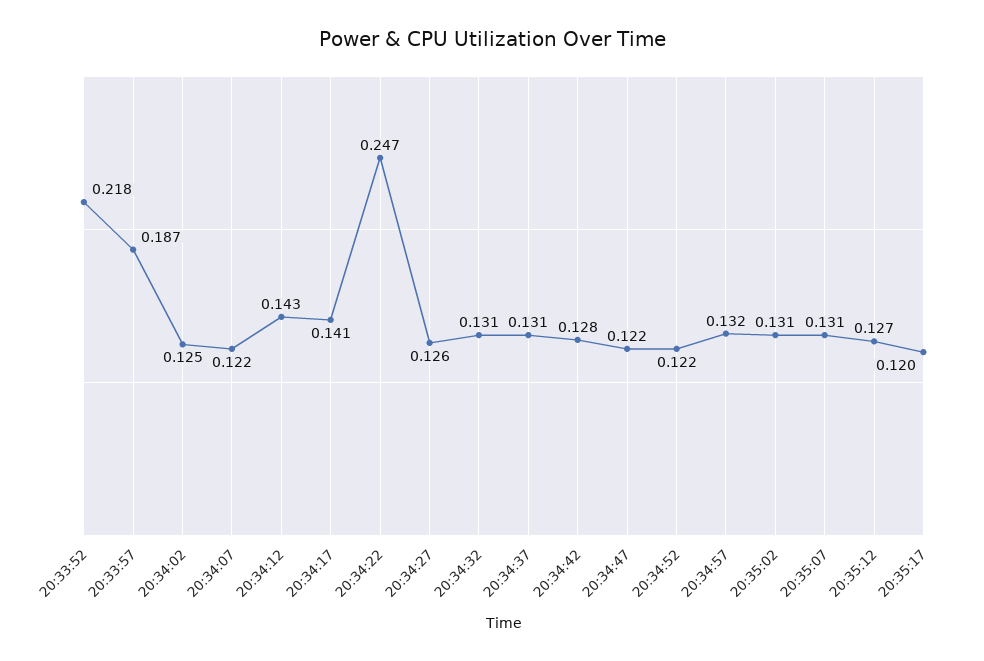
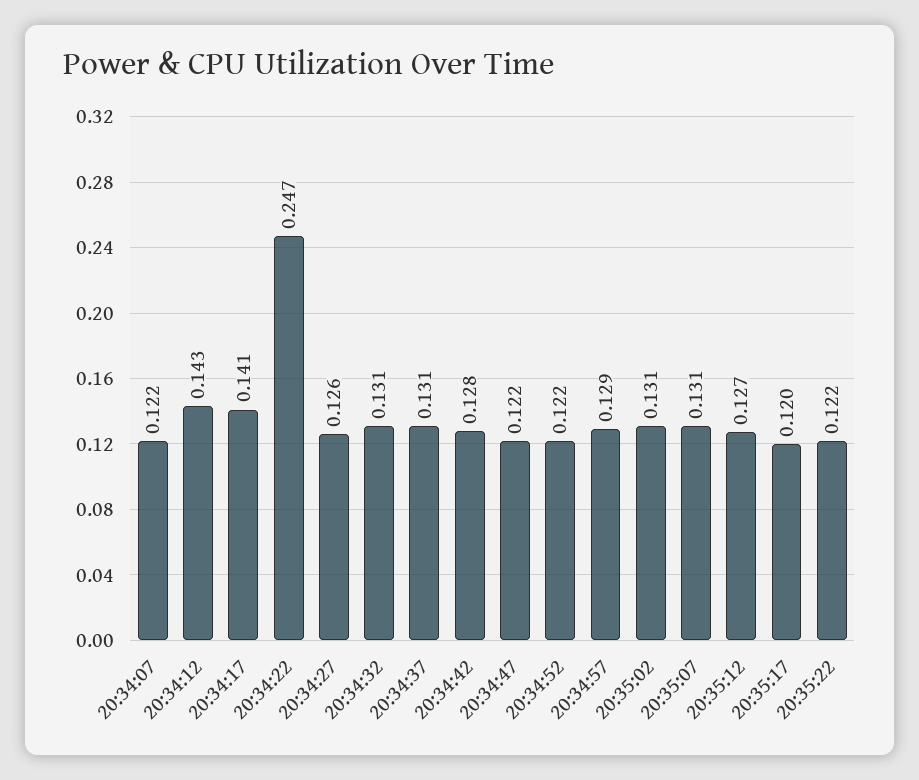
20:33:52: 0.218 -> none
20:33:57: 0.187 -> none
20:34:02: 0.125 -> none
20:34:57: 0.132 -> 0.129
20:35:22: none -> 0.122

